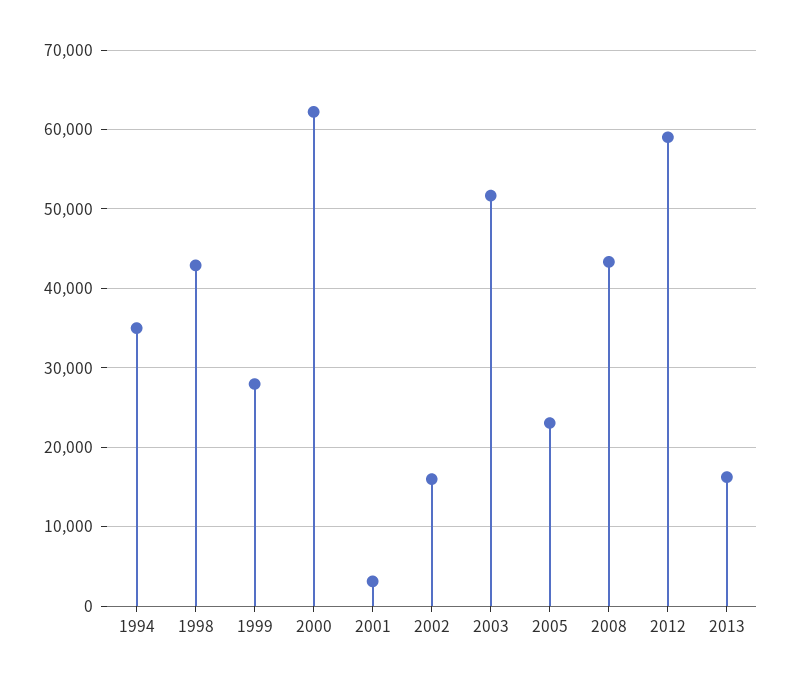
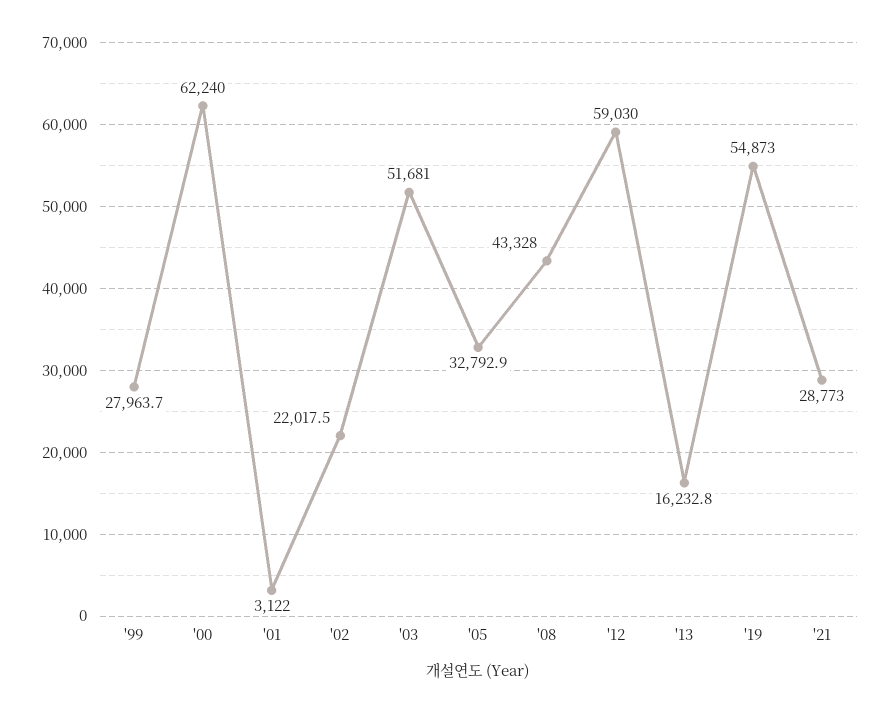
1994: 35000 -> none
1998: 43000 -> none
2002: 16000 -> 22017.5
2005: 23000 -> 32792.9
'19: none -> 54873
'21: none -> 28773

